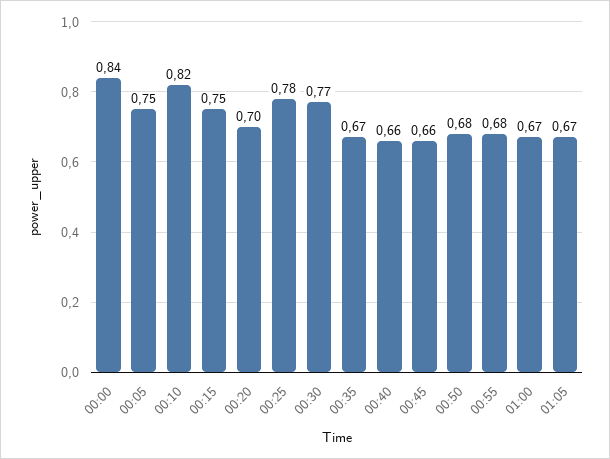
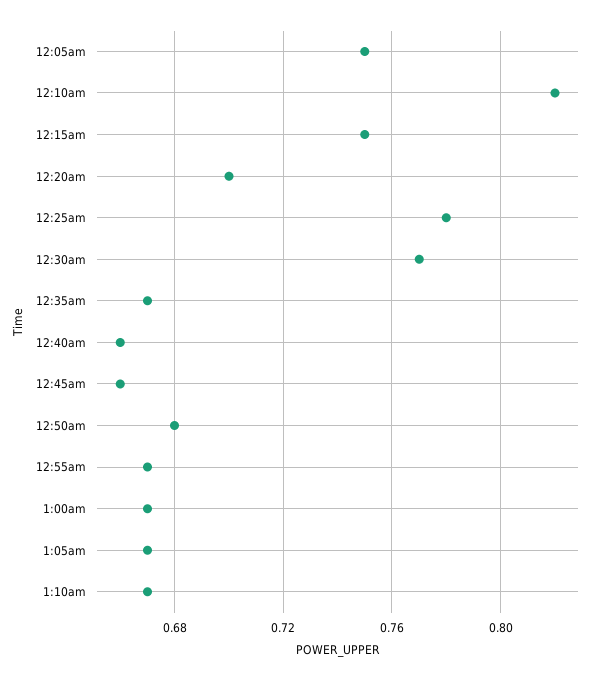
00:00: 0.84 -> none
00:55: 0.68 -> 0.67
1:10am: none -> 0.67

